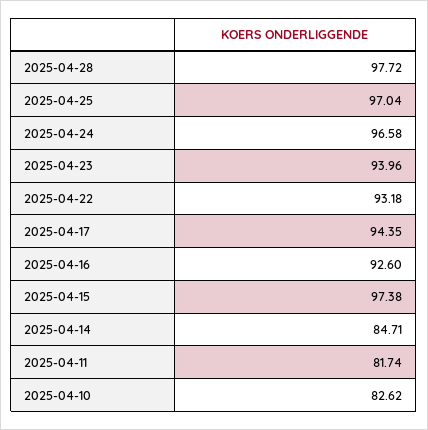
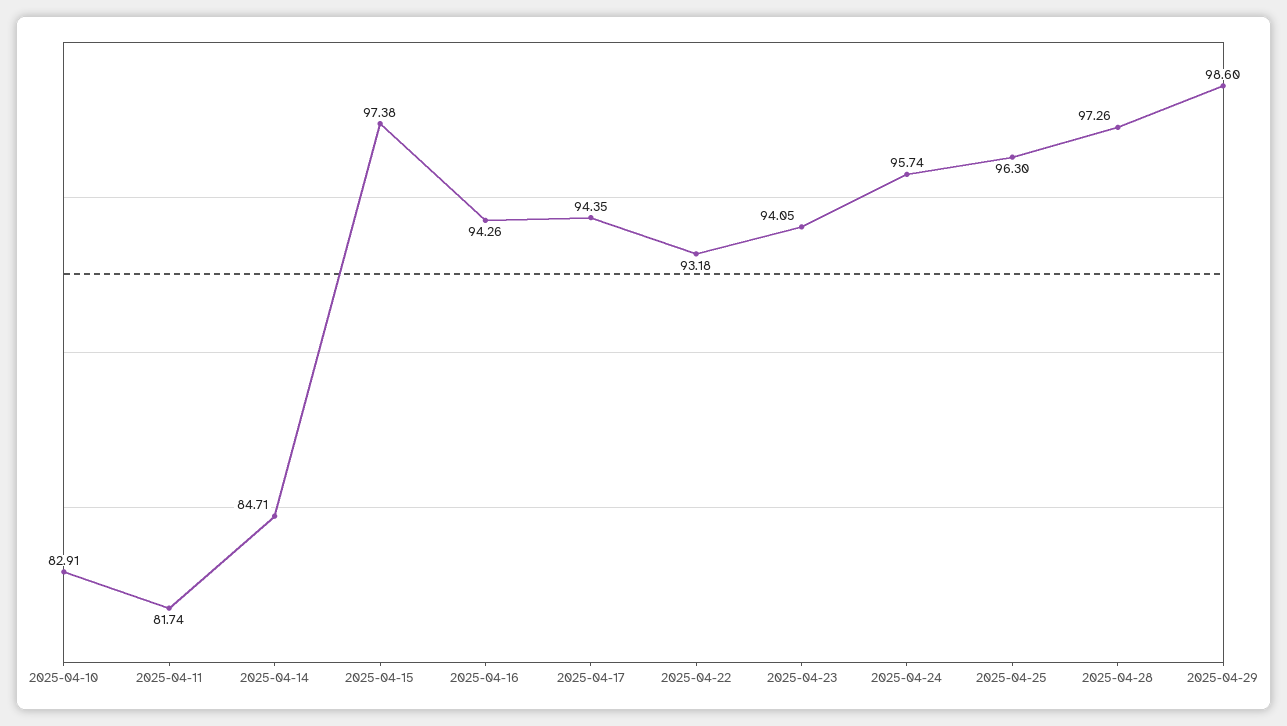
2025-04-28: 97.72 -> 97.26
2025-04-25: 97.04 -> 96.3
2025-04-24: 96.58 -> 95.74
2025-04-23: 93.96 -> 94.05
2025-04-16: 92.6 -> 94.26
2025-04-10: 82.62 -> 82.91
2025-04-29: none -> 98.6

